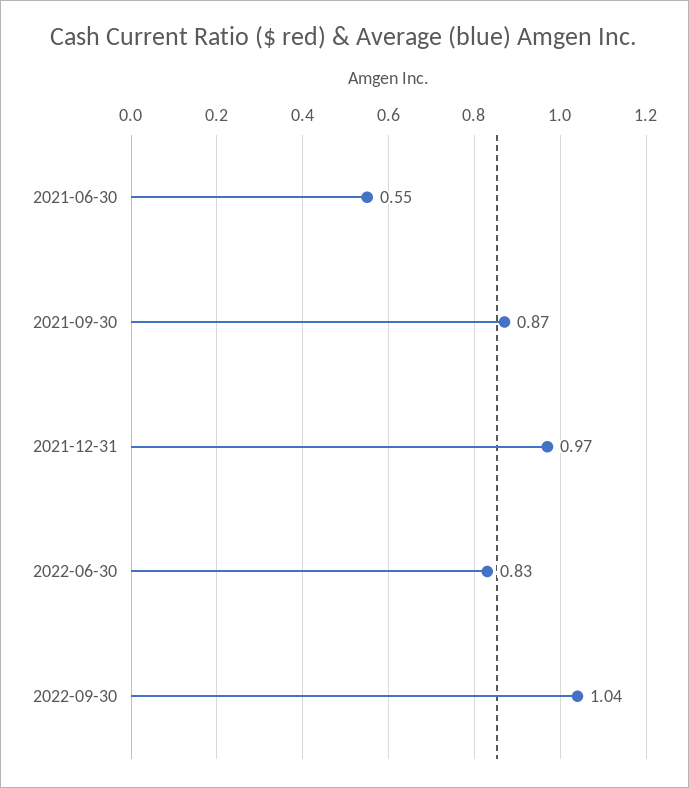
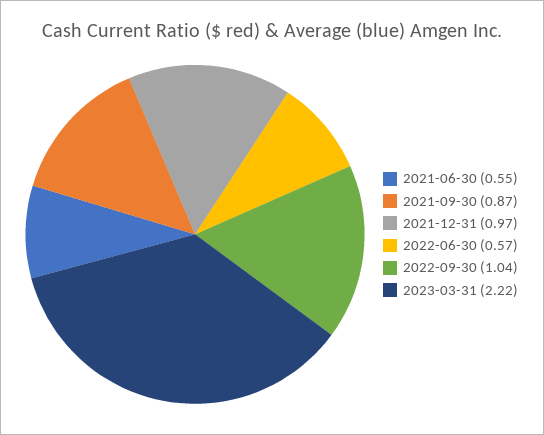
2022-06-30: 0.83 -> 0.57
2023-03-31: none -> 2.22

